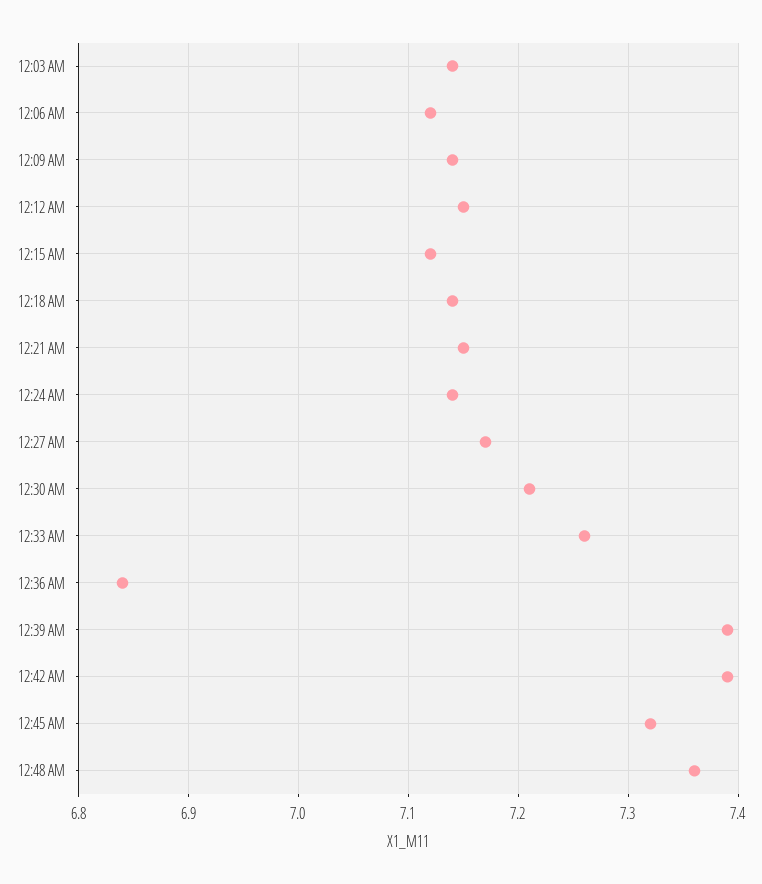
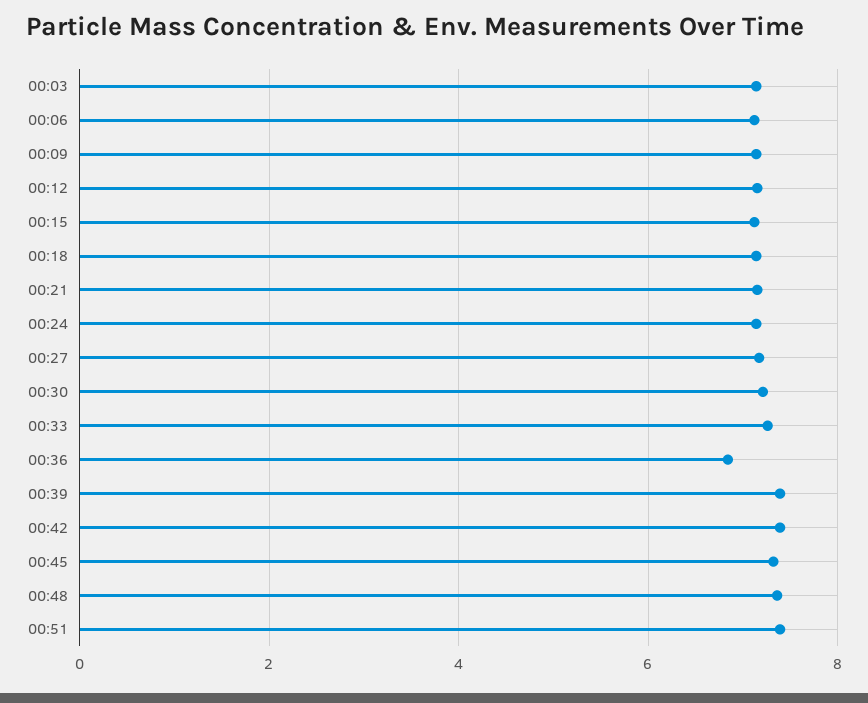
00:51: none -> 7.4

